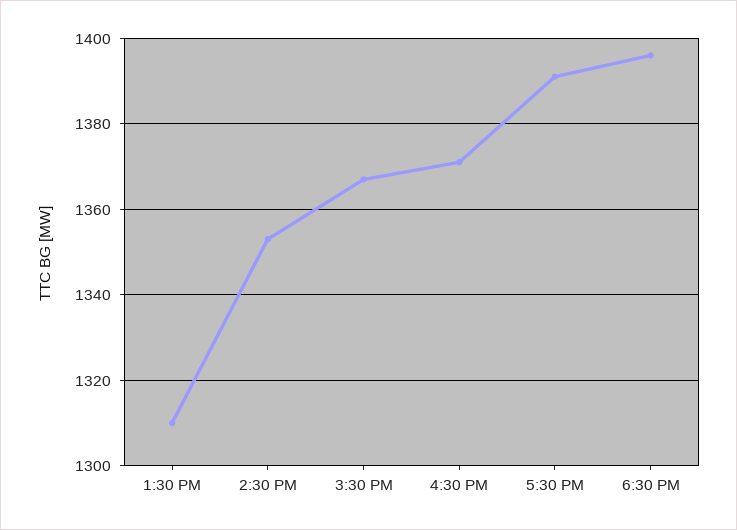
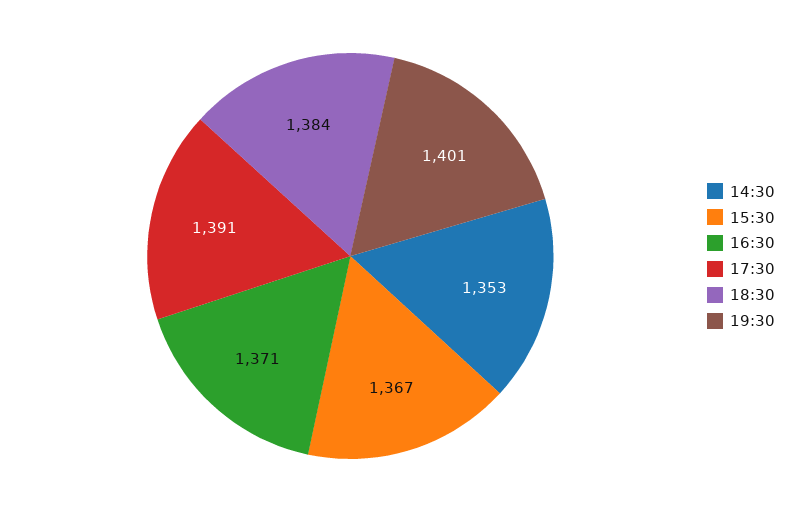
1:30 PM: 1310 -> none
6:30 PM: 1395 -> 1384
19:30: none -> 1401

